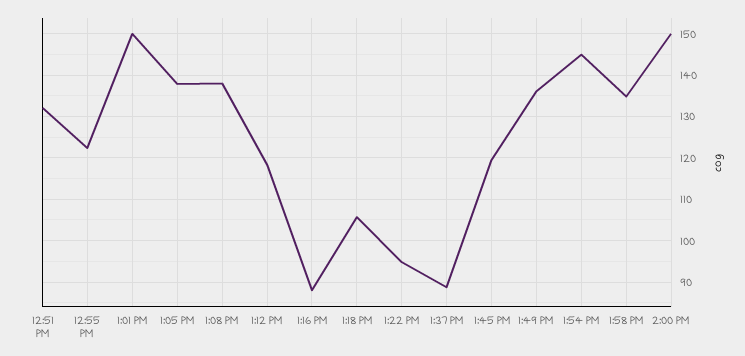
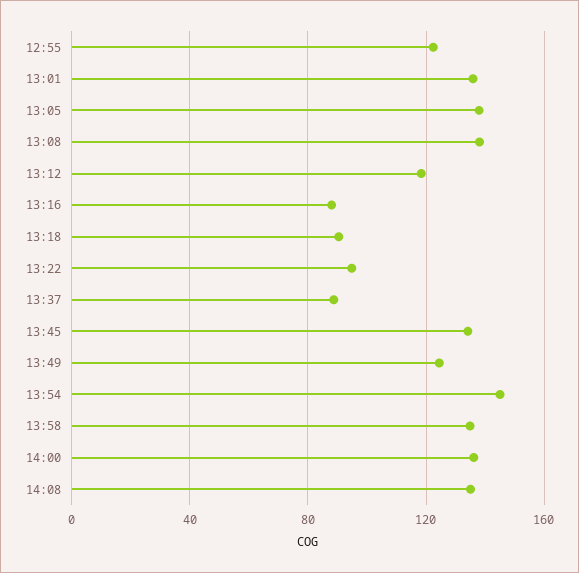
12:51 PM: 132 -> none
1:01 PM: 150 -> 135
1:18 PM: 106 -> 90
1:45 PM: 120 -> 135
1:49 PM: 136 -> 125
2:00 PM: 150 -> 135
14:08: none -> 135

